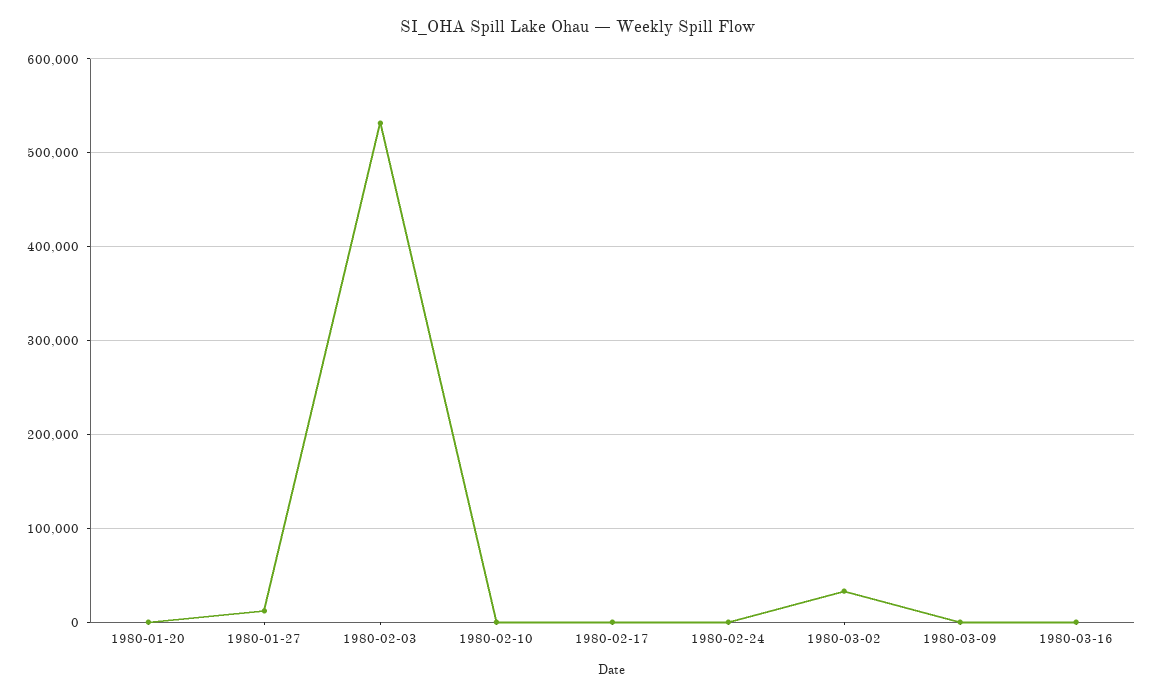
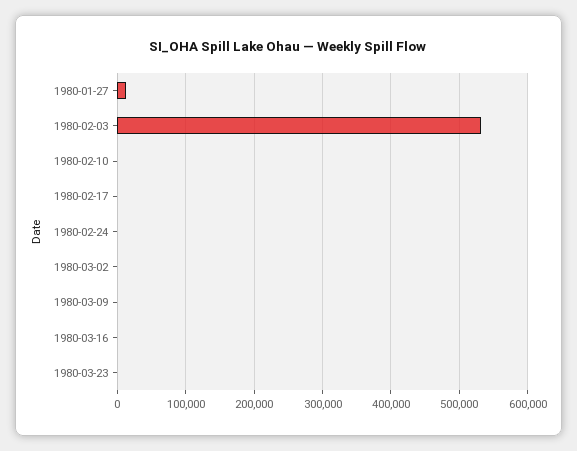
1980-01-20: 0 -> none
1980-03-02: 30000 -> 0
1980-03-23: none -> 0

